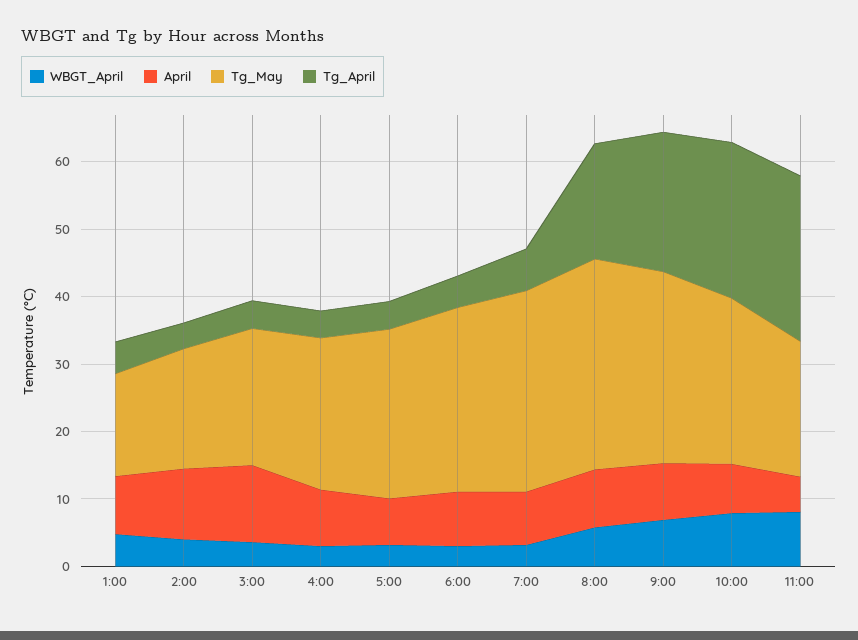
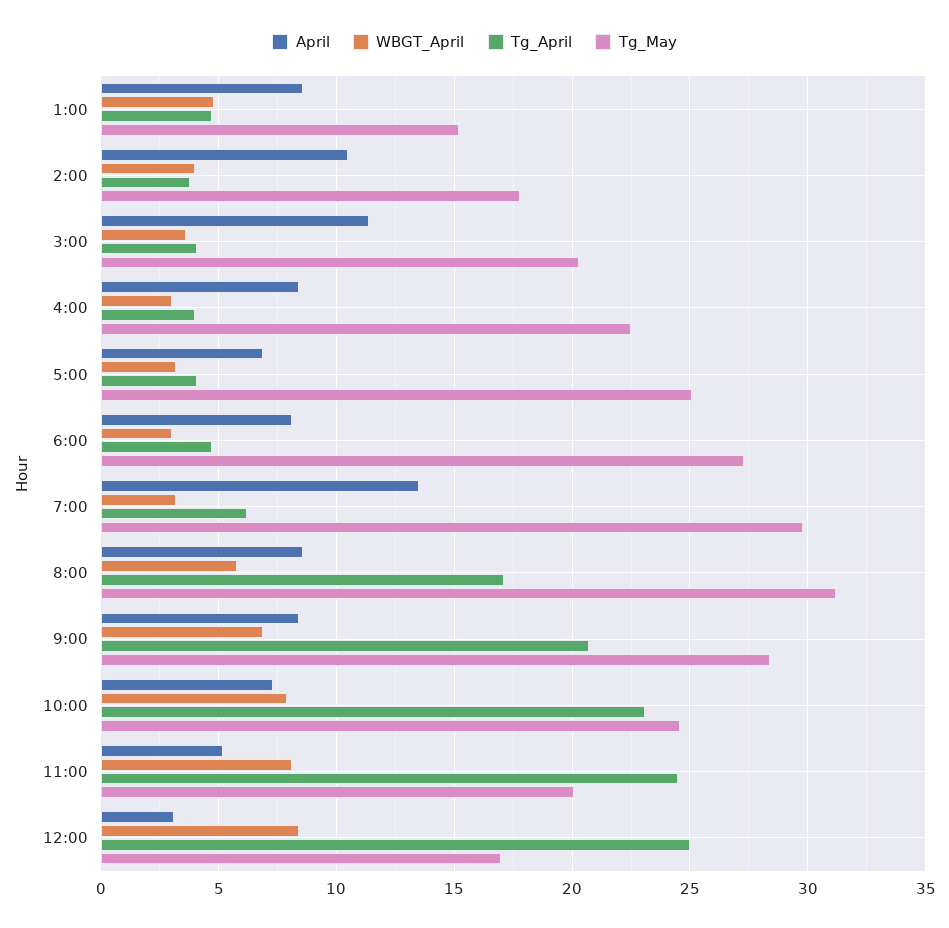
April, 7:00: 8 -> 13.5
April, 12:00: none -> 3
WBGT_April, 12:00: none -> 8.5
Tg_April, 12:00: none -> 25
Tg_May, 12:00: none -> 17

